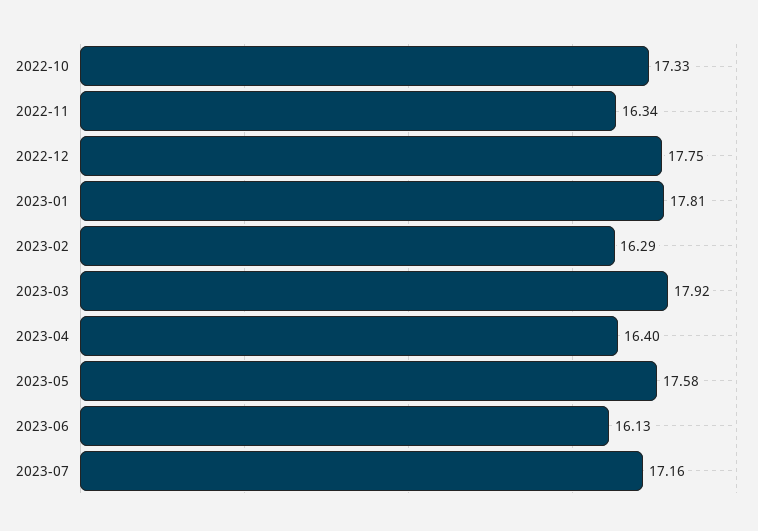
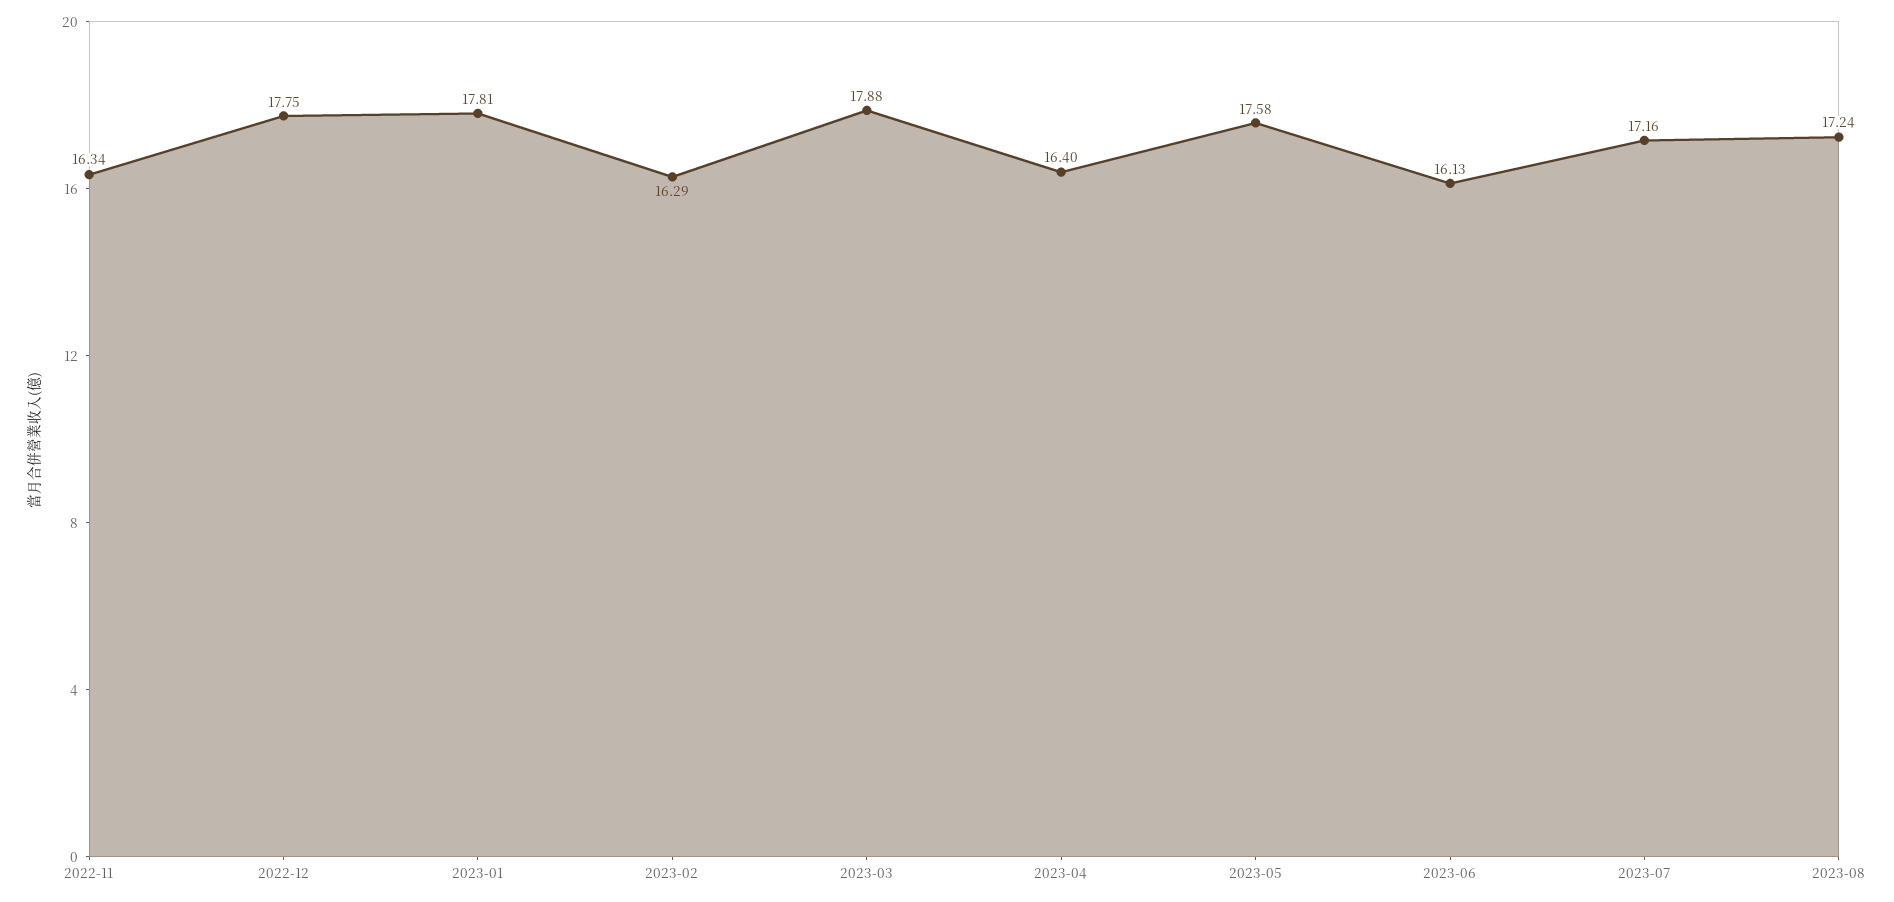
2022-10: 17.33 -> none
2023-03: 17.92 -> 17.88
2023-08: none -> 17.24

